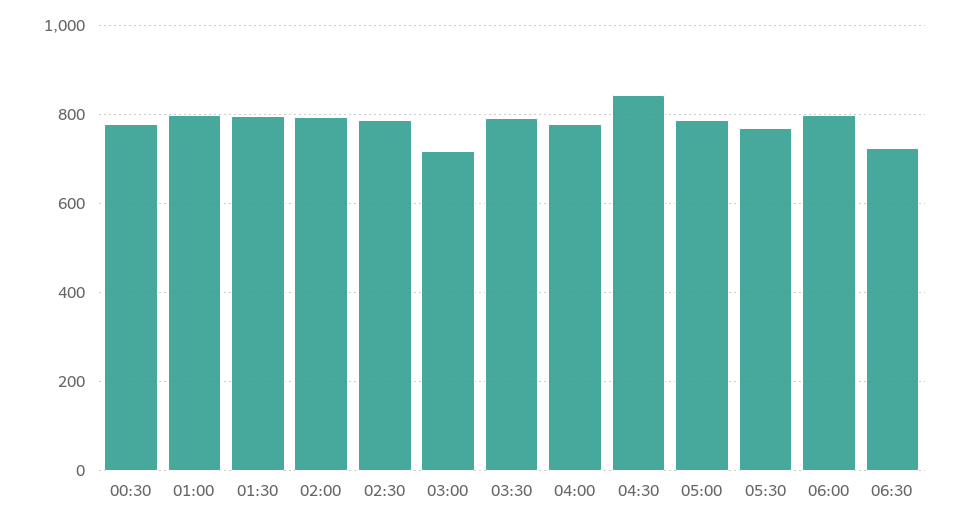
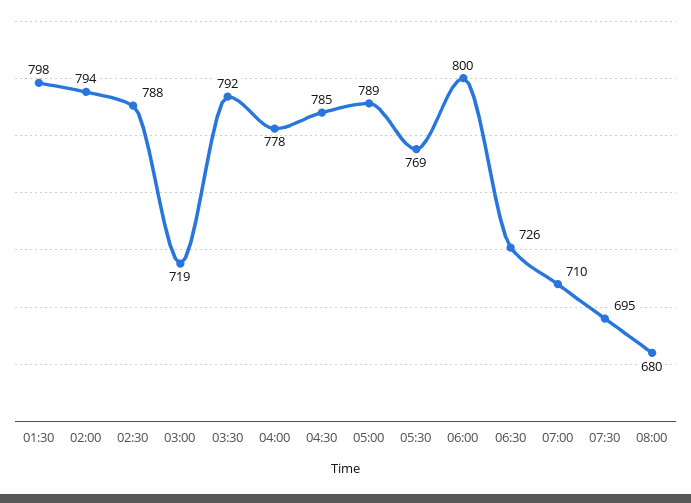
00:30: 780 -> none
01:00: 800 -> none
04:30: 840 -> 785
07:00: none -> 710
07:30: none -> 695
08:00: none -> 680

